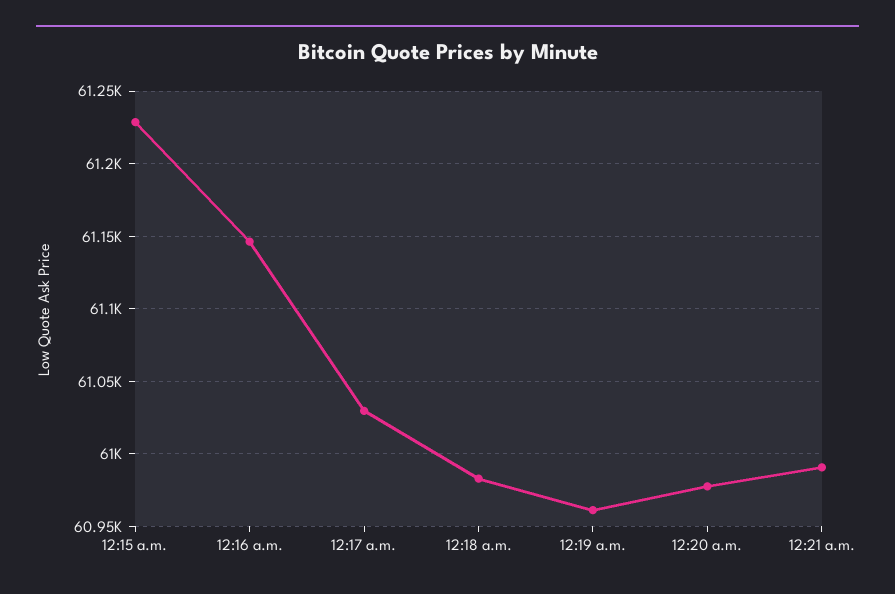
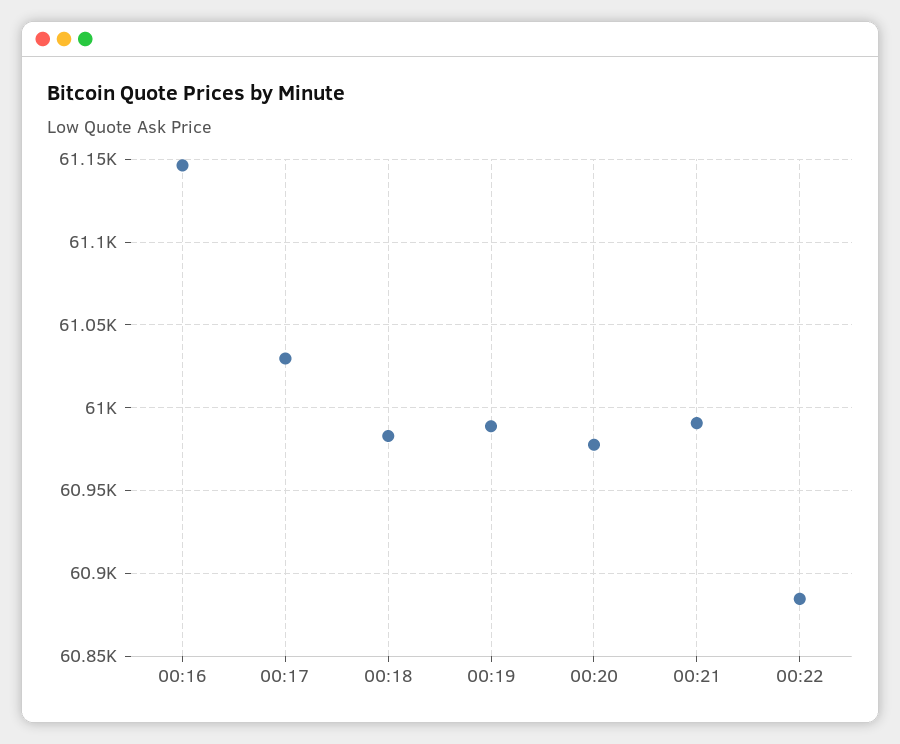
12:15 a.m.: 61230 -> none
12:19 a.m.: 60960 -> 60990
00:22: none -> 60885

